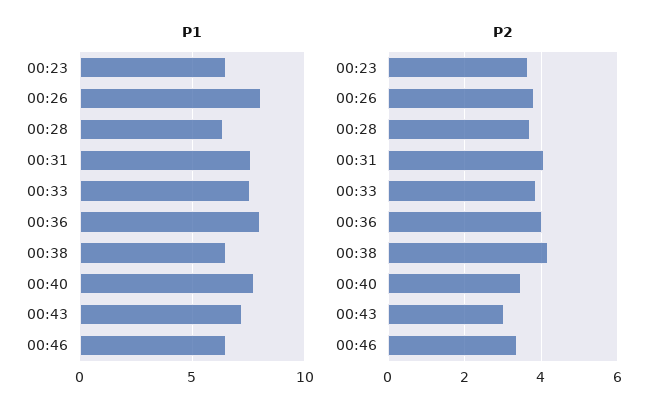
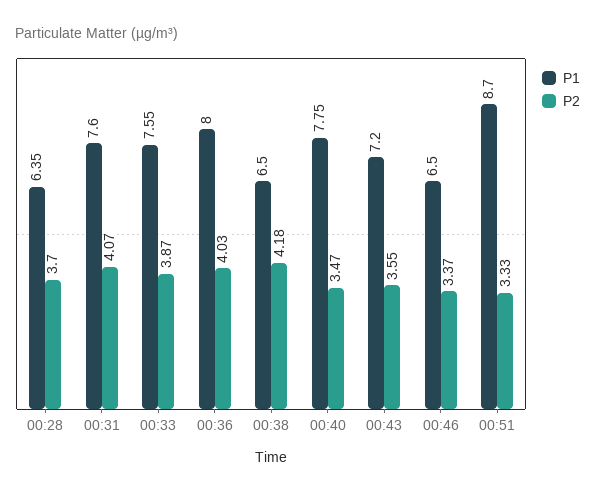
P1, 00:23: 6.5 -> none
P1, 00:26: 8 -> none
P2, 00:23: 3.6 -> none
P2, 00:26: 3.8 -> none
P2, 00:43: 3 -> 3.55
P1, 00:51: none -> 8.7
P2, 00:51: none -> 3.33

